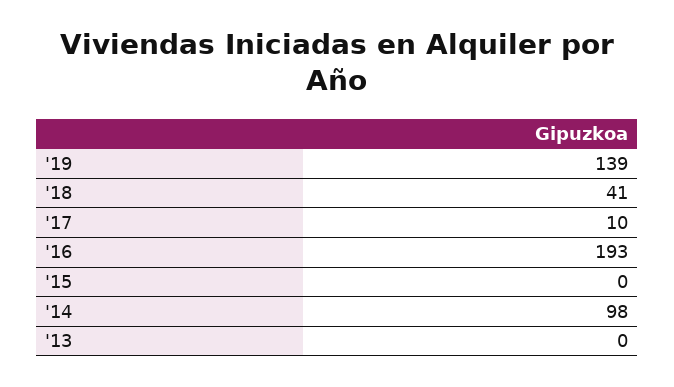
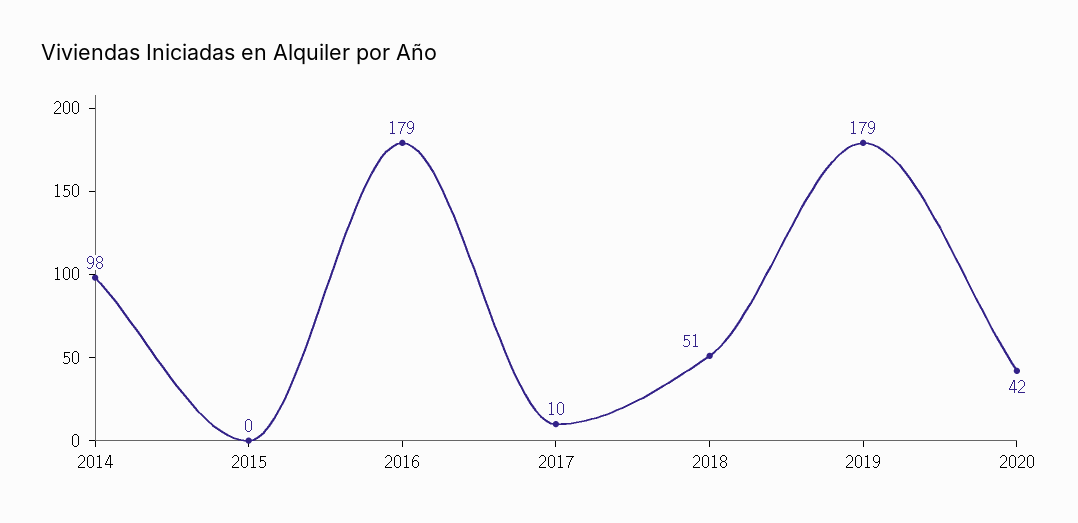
'19: 139 -> 179
'18: 41 -> 51
'16: 193 -> 179
'13: 0 -> none
2020: none -> 42

